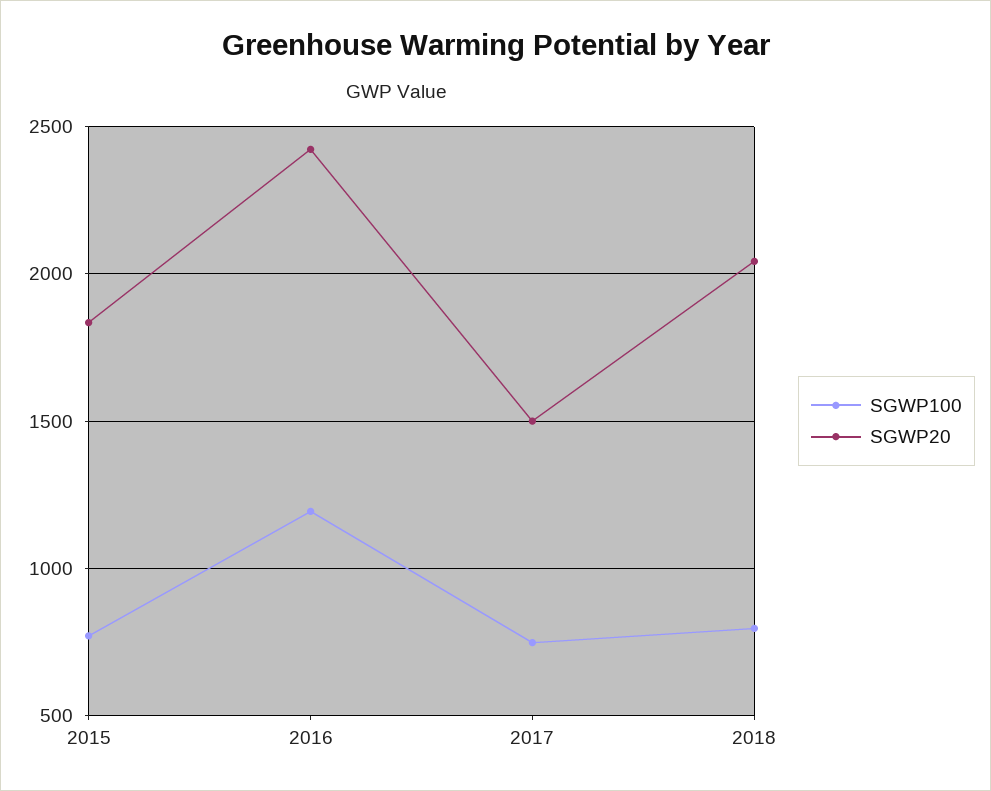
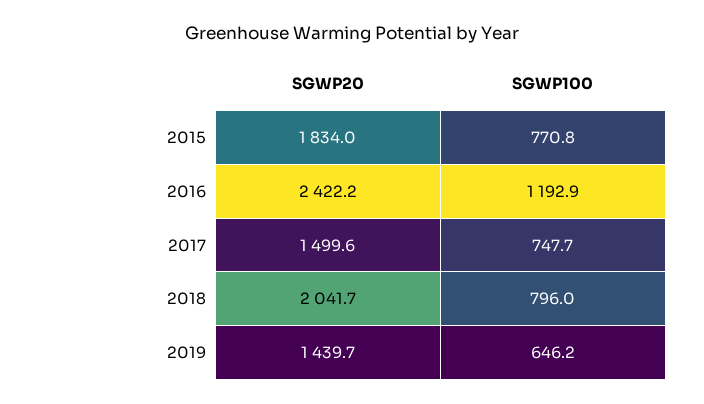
SGWP20, 2019: none -> 1439.7
SGWP100, 2019: none -> 646.2

